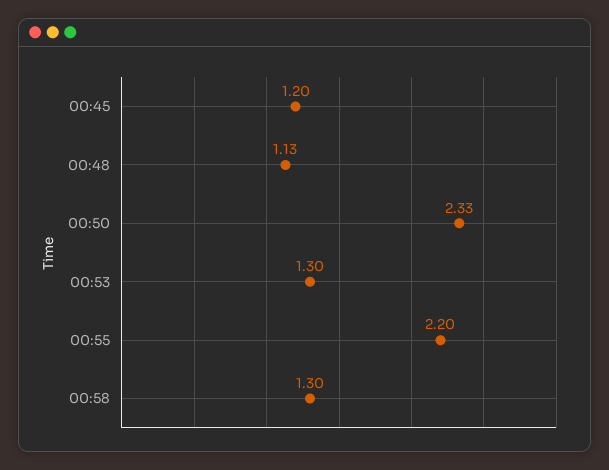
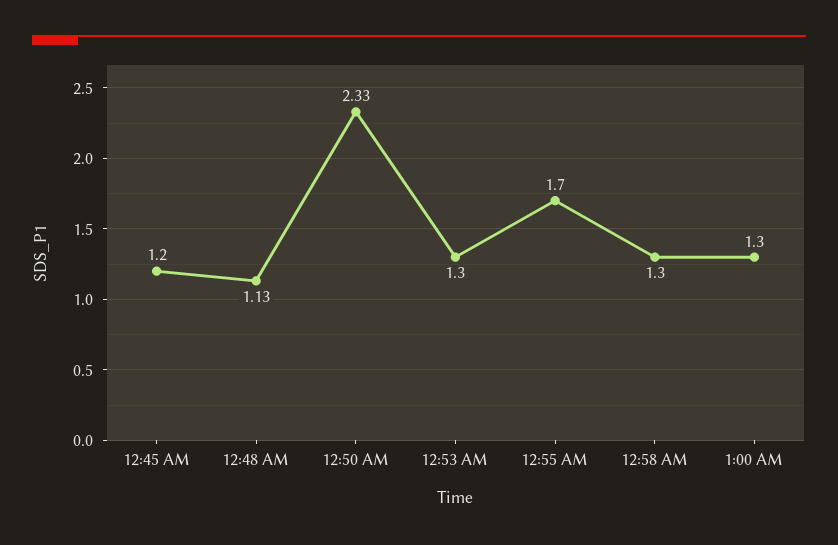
00:55: 2.2 -> 1.7
1:00 AM: none -> 1.3

